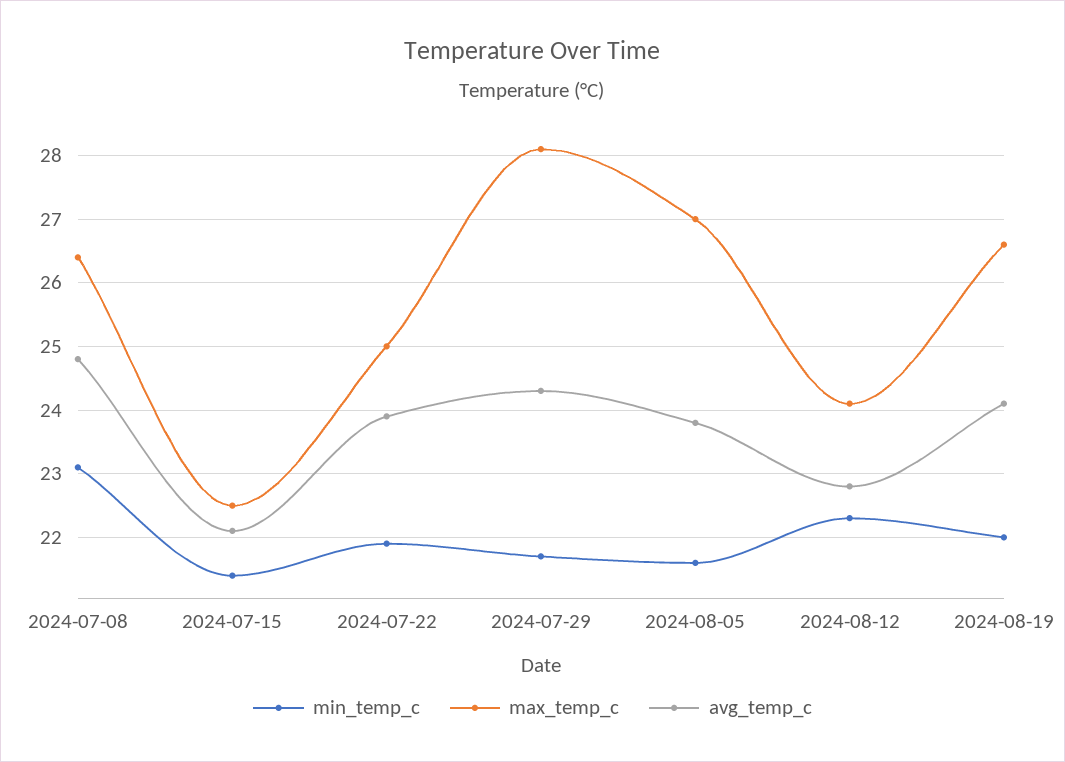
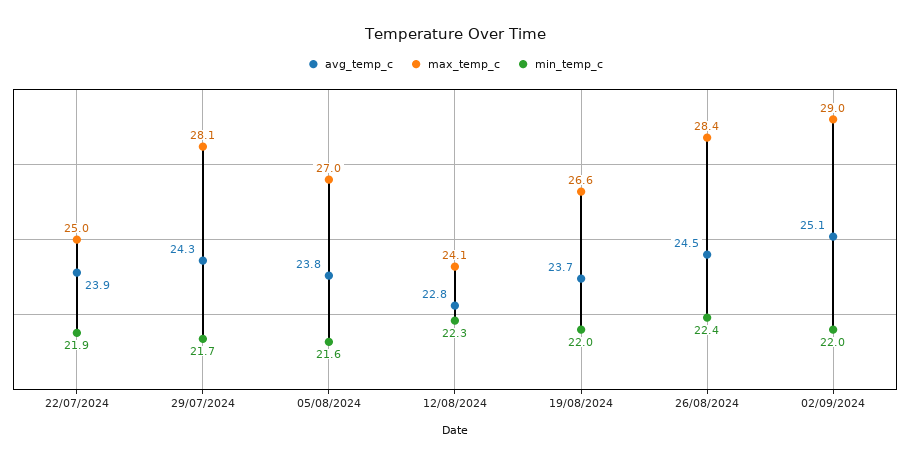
min_temp_c, 2024-07-08: 23.1 -> none
max_temp_c, 2024-07-08: 26.4 -> none
avg_temp_c, 2024-07-08: 24.8 -> none
min_temp_c, 2024-07-15: 21.4 -> none
max_temp_c, 2024-07-15: 22.5 -> none
avg_temp_c, 2024-07-15: 22.1 -> none
avg_temp_c, 2024-08-19: 24.1 -> 23.7
avg_temp_c, 26/08/2024: none -> 24.5
max_temp_c, 26/08/2024: none -> 28.4
min_temp_c, 26/08/2024: none -> 22.4
avg_temp_c, 02/09/2024: none -> 25.1
max_temp_c, 02/09/2024: none -> 29
min_temp_c, 02/09/2024: none -> 22

